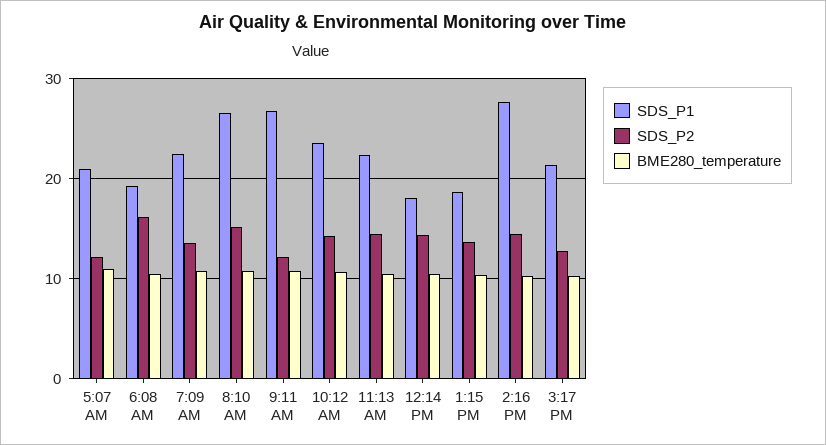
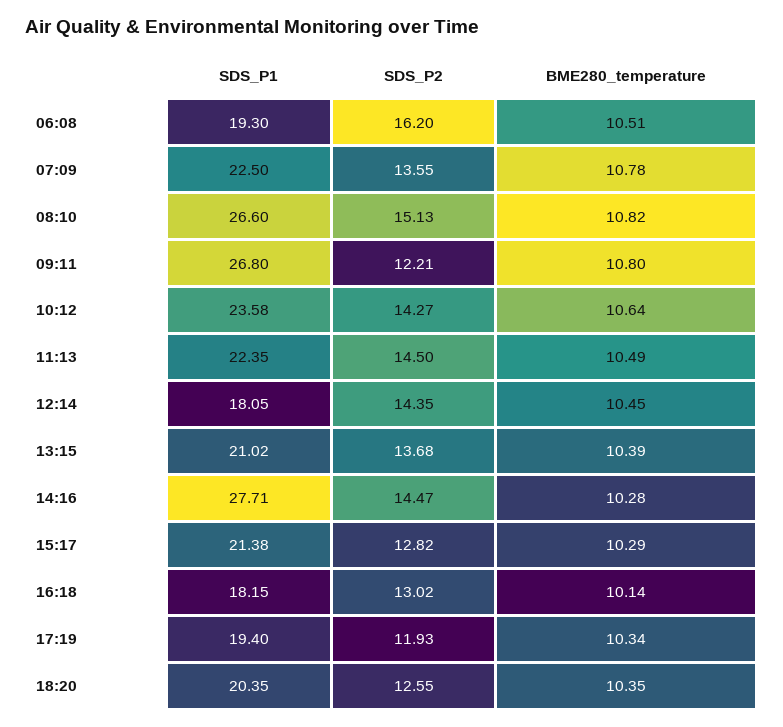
SDS_P1, 5:07 AM: 21 -> none
SDS_P2, 5:07 AM: 12 -> none
BME280_temperature, 5:07 AM: 11 -> none
SDS_P1, 1:15 PM: 19 -> 21.02
SDS_P1, 16:18: none -> 18.15
SDS_P2, 16:18: none -> 13.02
BME280_temperature, 16:18: none -> 10.14
SDS_P1, 17:19: none -> 19.4
SDS_P2, 17:19: none -> 11.93
BME280_temperature, 17:19: none -> 10.34
SDS_P1, 18:20: none -> 20.35
SDS_P2, 18:20: none -> 12.55
BME280_temperature, 18:20: none -> 10.35

